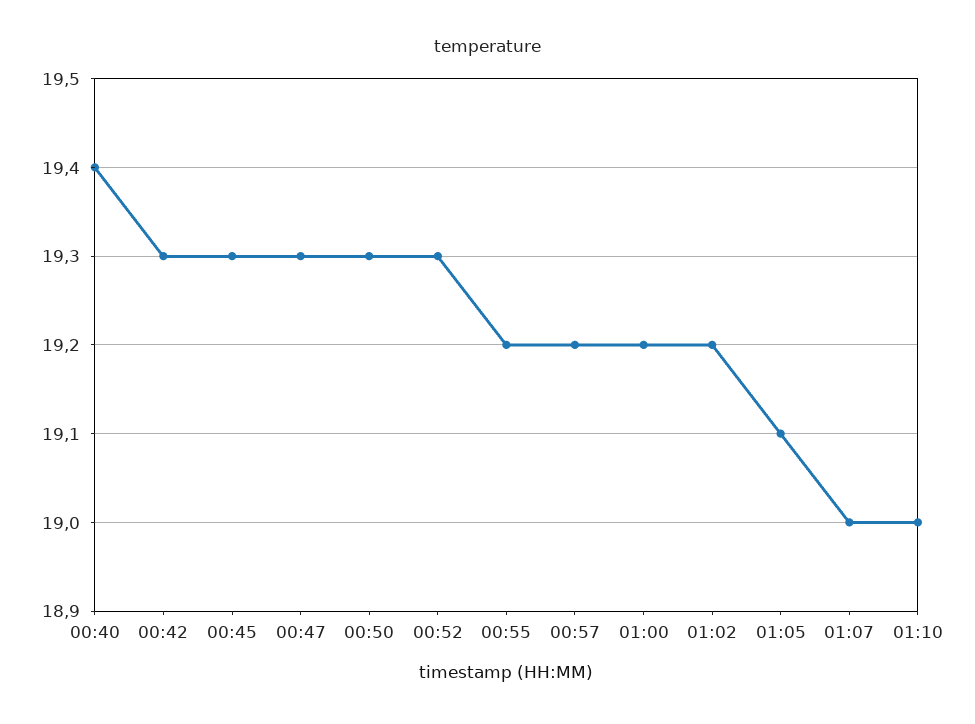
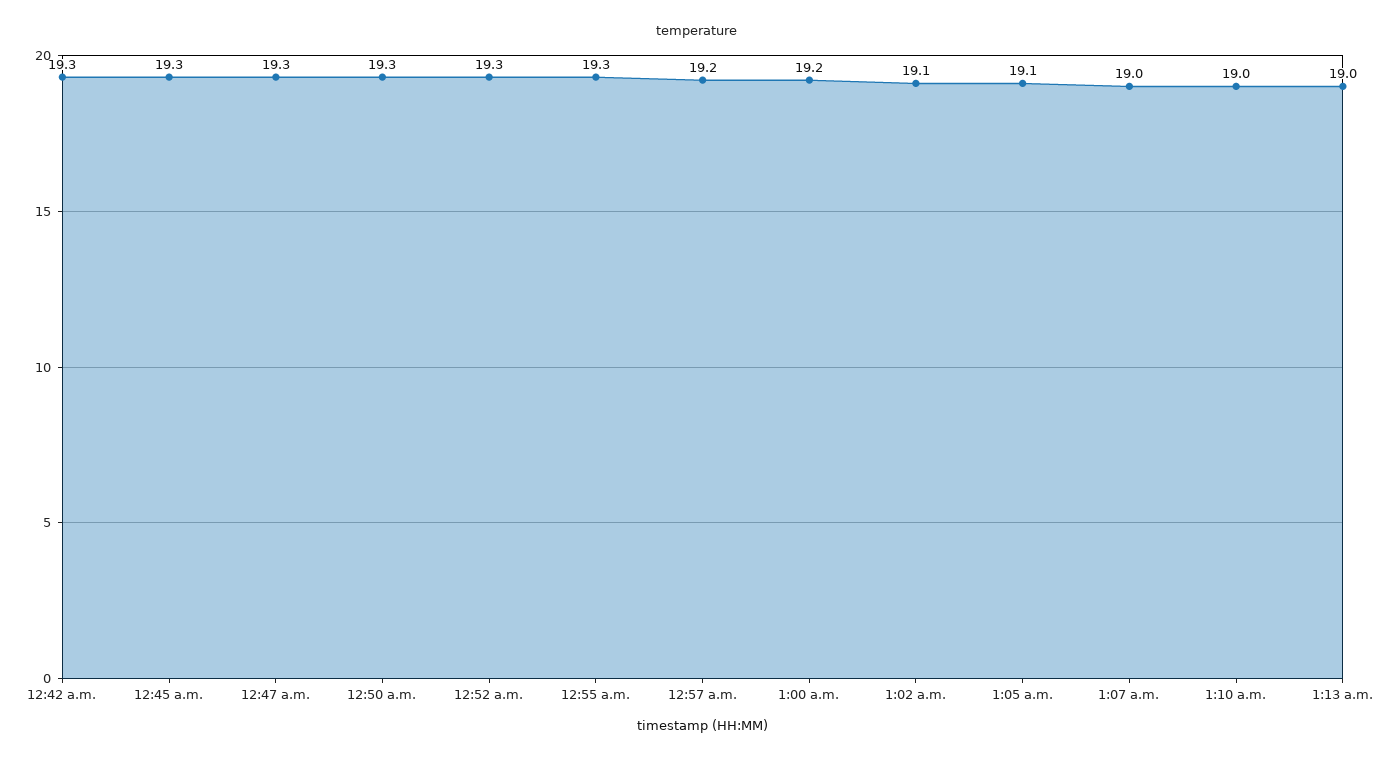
00:40: 19.4 -> none
00:55: 19.2 -> 19.3
01:02: 19.2 -> 19.1
1:13 a.m.: none -> 19

